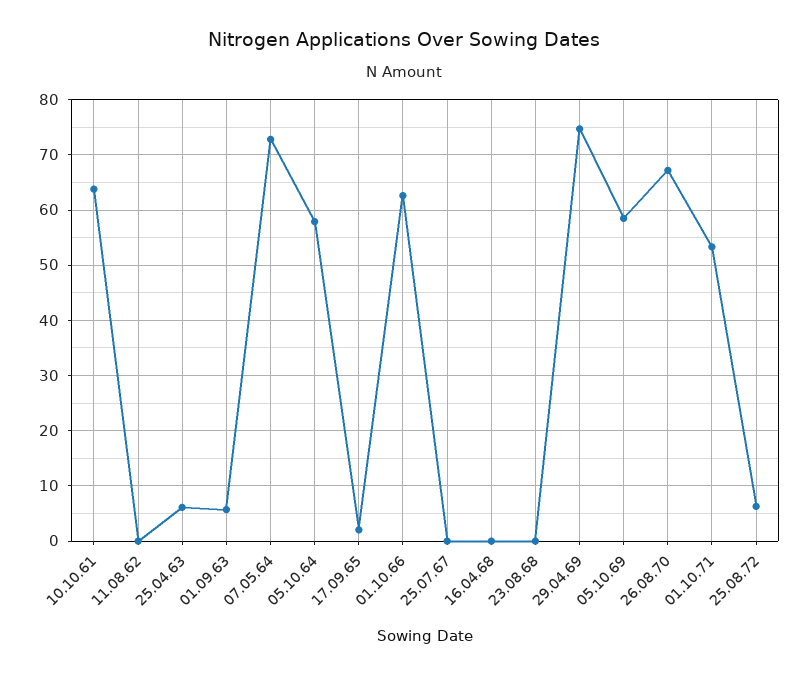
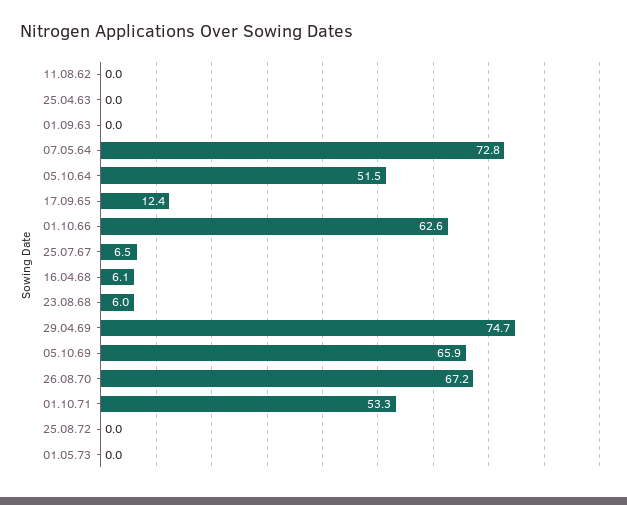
10.10.61: 64 -> none
25.04.63: 6 -> 0
01.09.63: 6 -> 0
05.10.64: 58 -> 51.5
17.09.65: 2 -> 12.4
25.07.67: 0 -> 6.5
16.04.68: 0 -> 6.1
23.08.68: 0 -> 6
05.10.69: 58 -> 65.9
25.08.72: 6 -> 0
01.05.73: none -> 0

